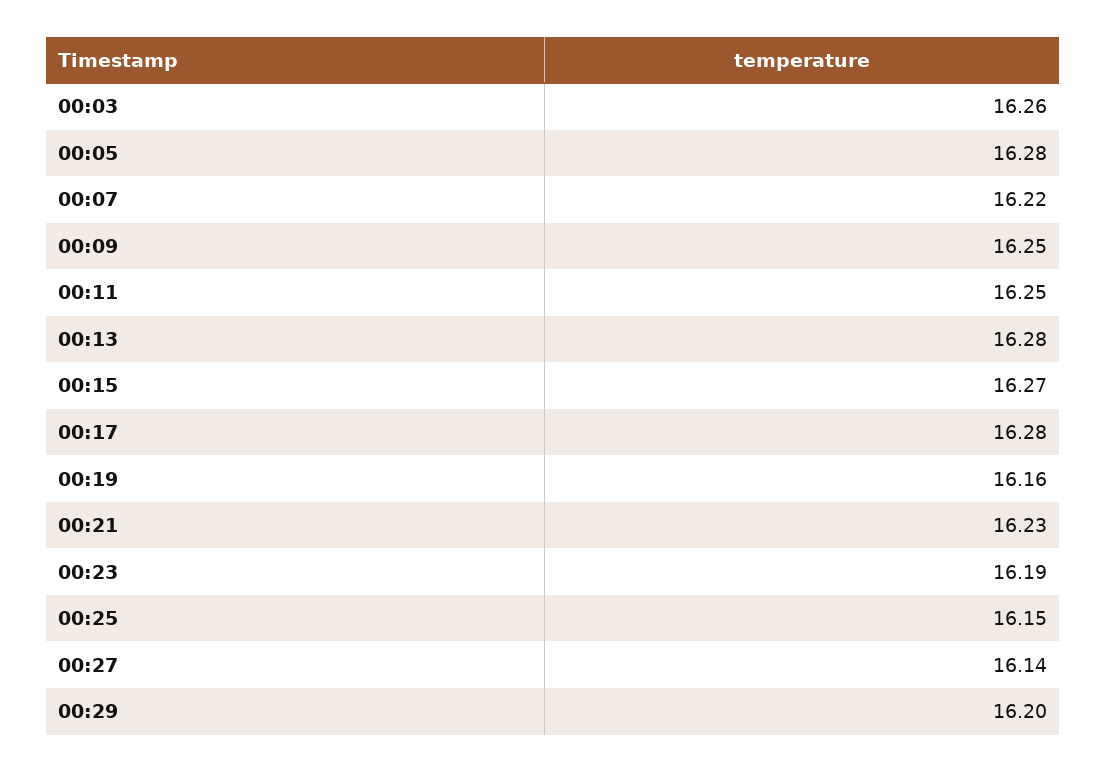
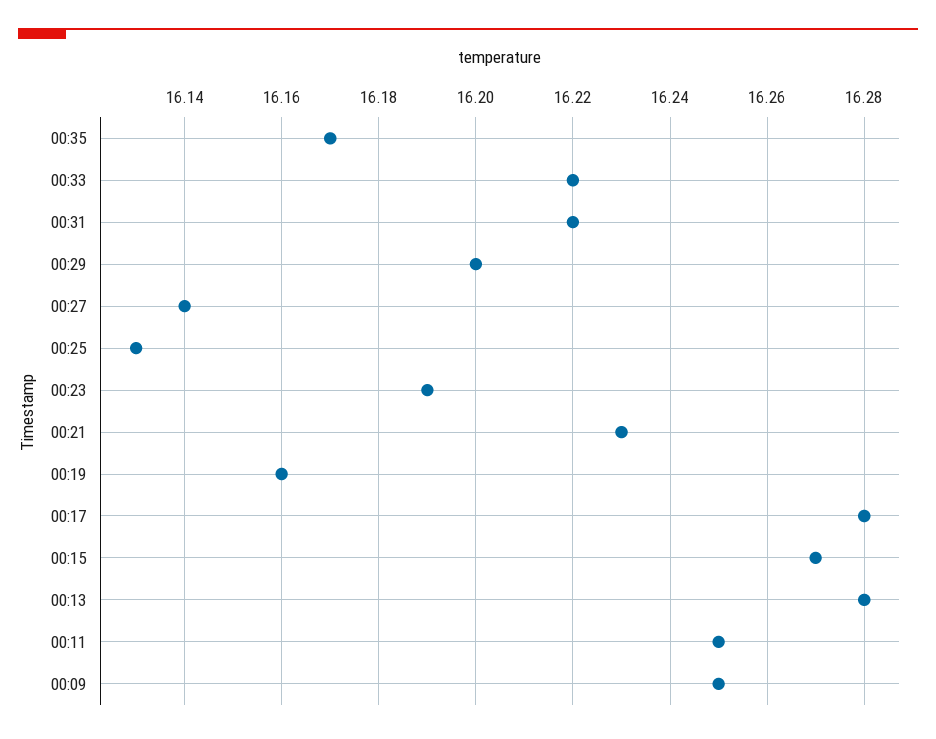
00:03: 16.26 -> none
00:05: 16.28 -> none
00:07: 16.22 -> none
00:25: 16.15 -> 16.13
00:35: none -> 16.17
00:33: none -> 16.22
00:31: none -> 16.22

